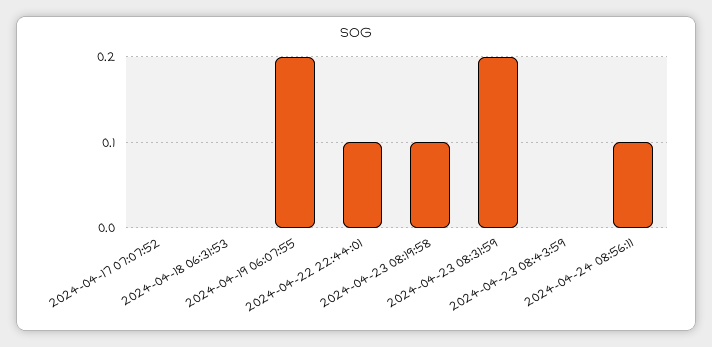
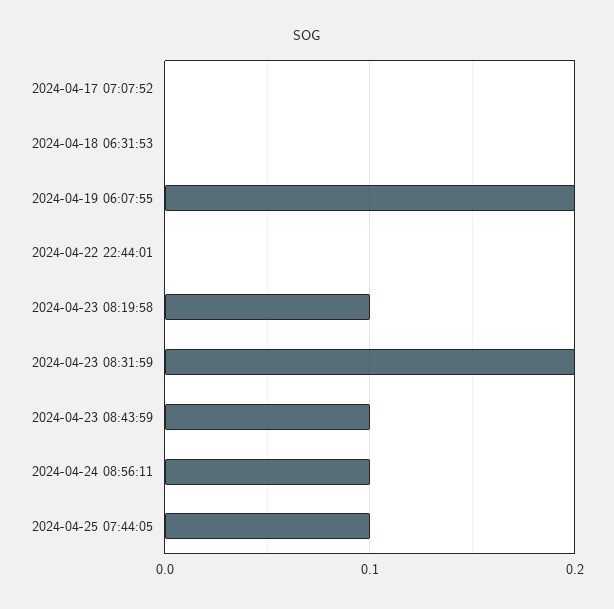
2024-04-22 22:44:01: 0.1 -> 0
2024-04-23 08:43:59: 0 -> 0.1
2024-04-25 07:44:05: none -> 0.1

